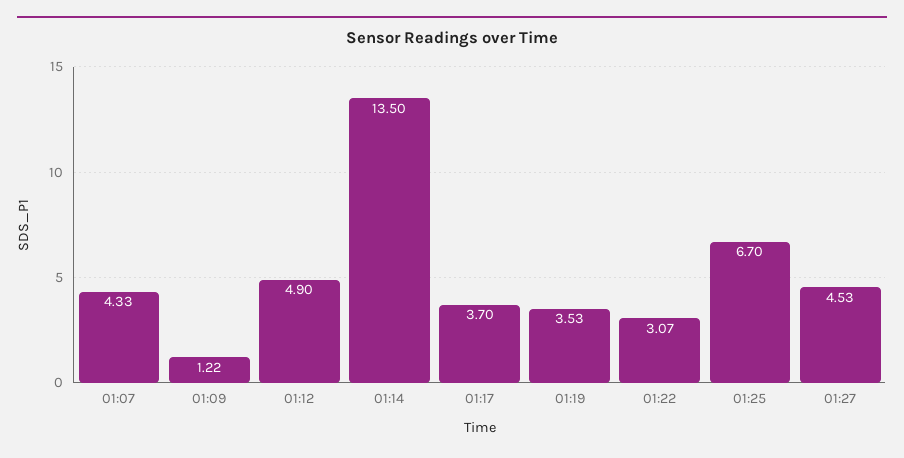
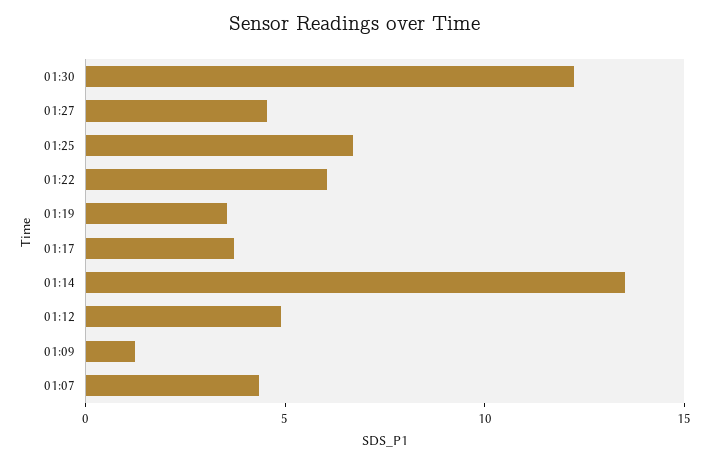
01:22: 3.07 -> 6
01:30: none -> 12

